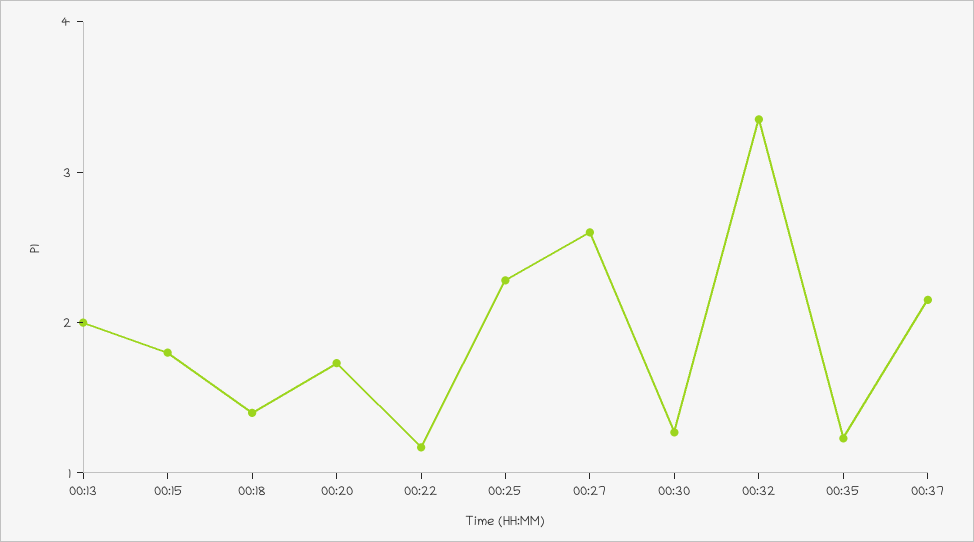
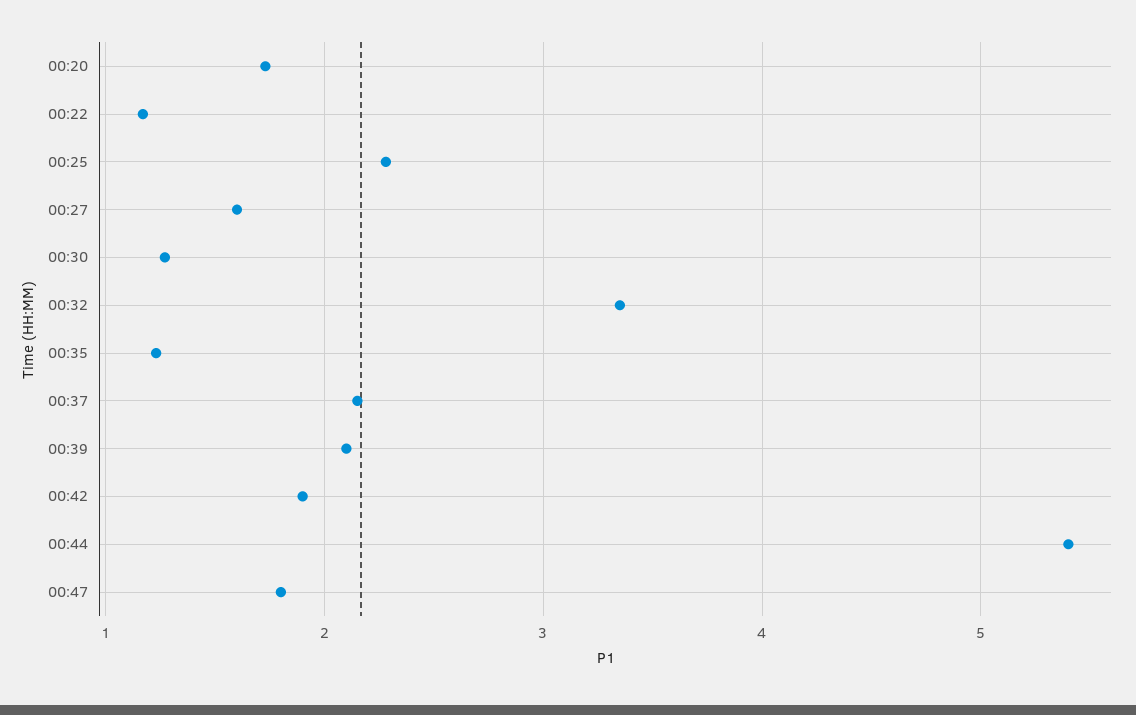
00:13: 2 -> none
00:15: 1.8 -> none
00:18: 1.4 -> none
00:27: 2.6 -> 1.6
00:39: none -> 2.1
00:42: none -> 1.9
00:44: none -> 5.4
00:47: none -> 1.8

